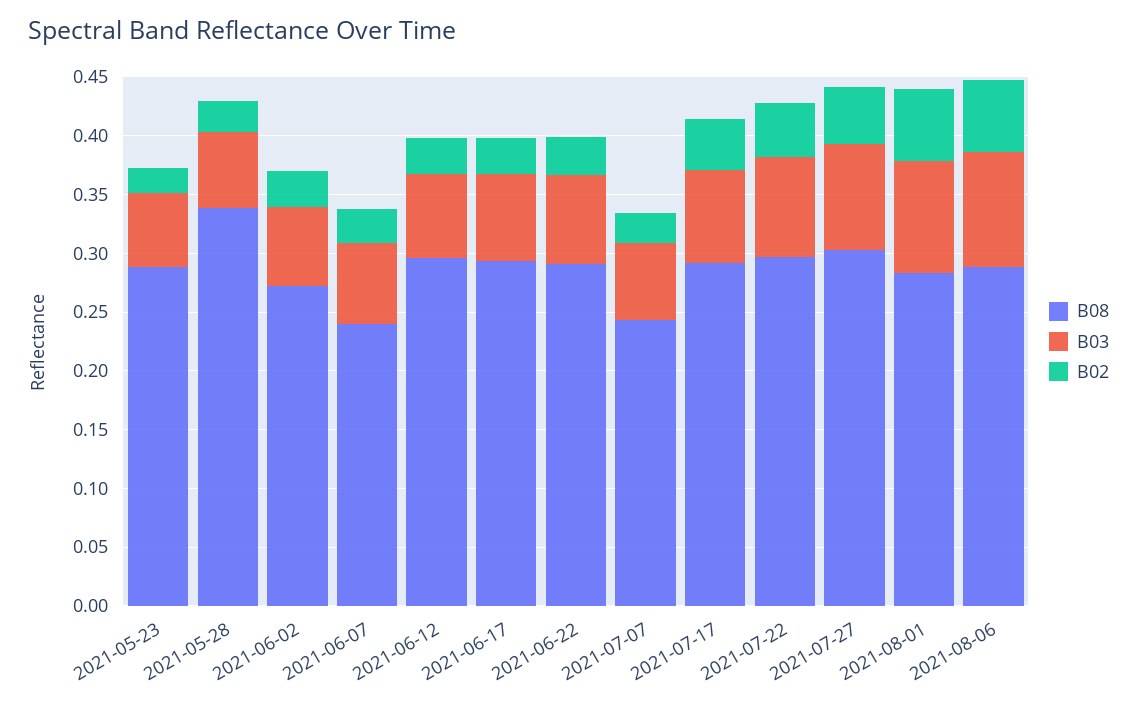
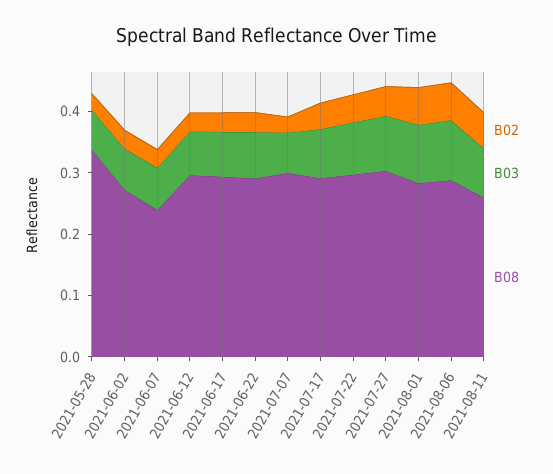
B08, 2021-05-23: 0.29 -> none
B03, 2021-05-23: 0.06 -> none
B02, 2021-05-23: 0.02 -> none
B08, 2021-07-07: 0.24 -> 0.3
B02, 2021-08-11: none -> 0.06
B03, 2021-08-11: none -> 0.08
B08, 2021-08-11: none -> 0.26

